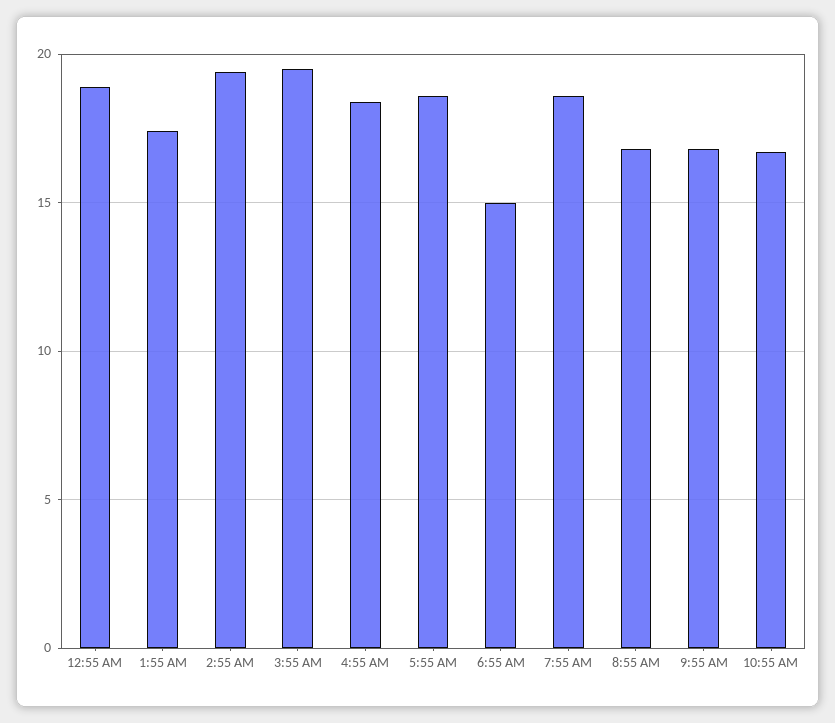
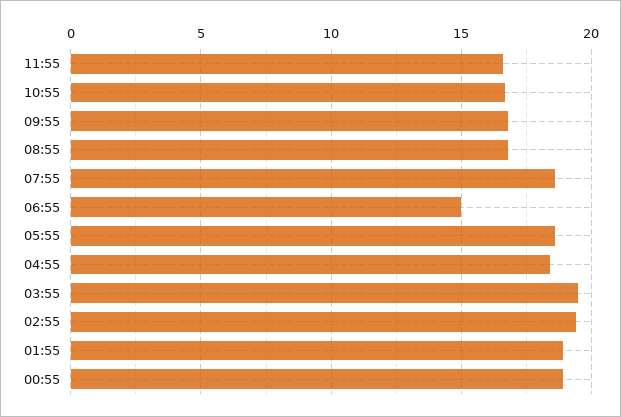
1:55 AM: 17.5 -> 19
11:55: none -> 16.5

